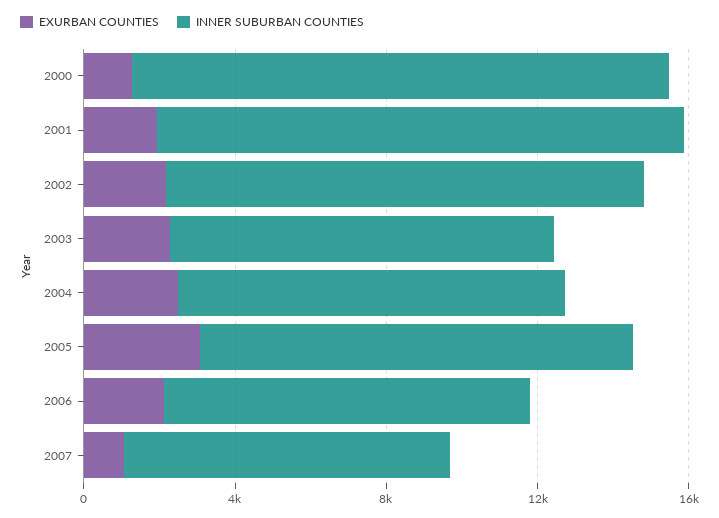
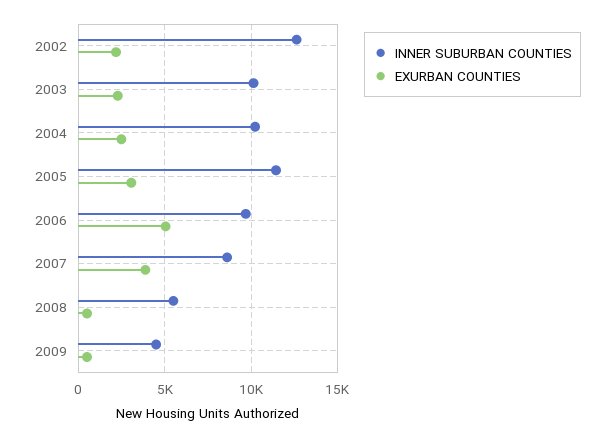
EXURBAN COUNTIES, 2000: 1000 -> none
INNER SUBURBAN COUNTIES, 2000: 14000 -> none
EXURBAN COUNTIES, 2001: 2000 -> none
INNER SUBURBAN COUNTIES, 2001: 14000 -> none
EXURBAN COUNTIES, 2006: 2000 -> 5000
EXURBAN COUNTIES, 2007: 1000 -> 4000
INNER SUBURBAN COUNTIES, 2008: none -> 5500
EXURBAN COUNTIES, 2008: none -> 500
INNER SUBURBAN COUNTIES, 2009: none -> 4500
EXURBAN COUNTIES, 2009: none -> 500

